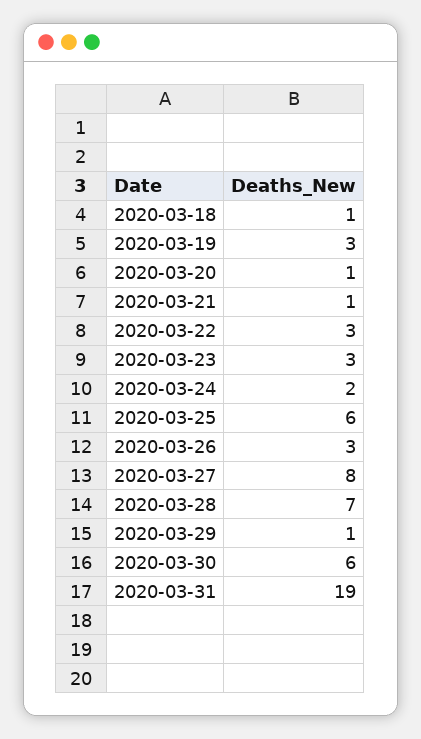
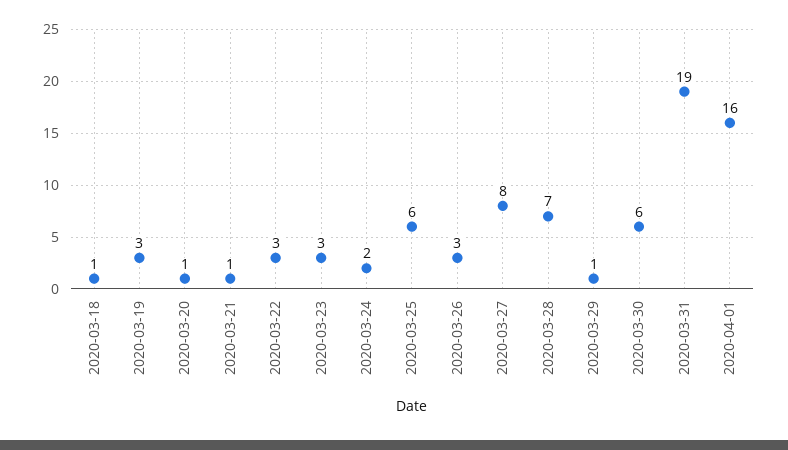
2020-04-01: none -> 16

